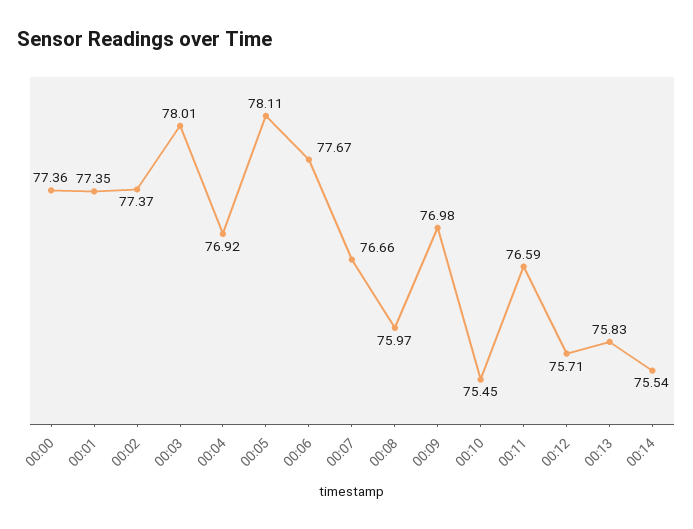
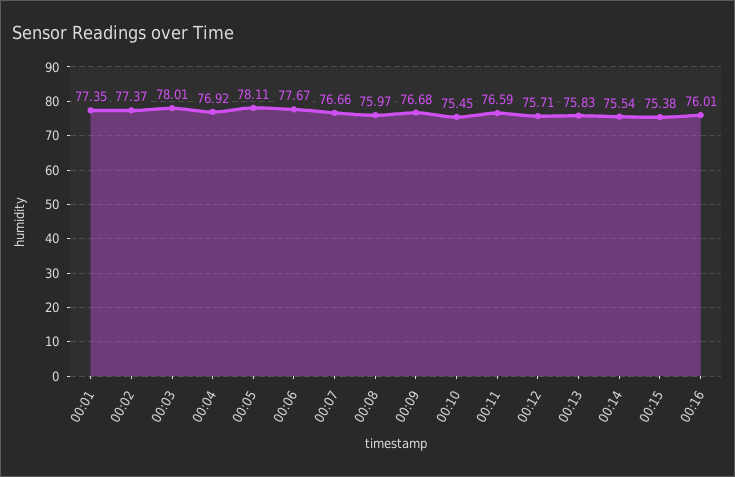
00:00: 77.36 -> none
00:09: 76.98 -> 76.68
00:15: none -> 75.38
00:16: none -> 76.01

